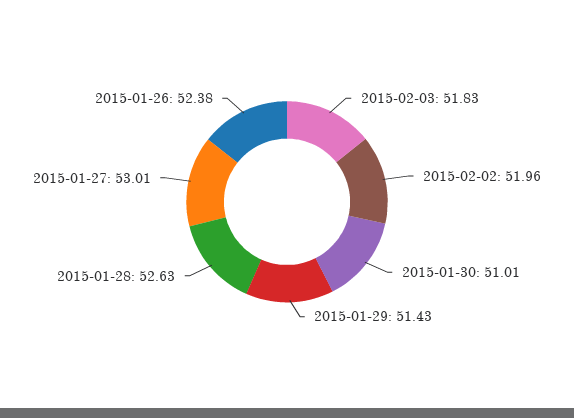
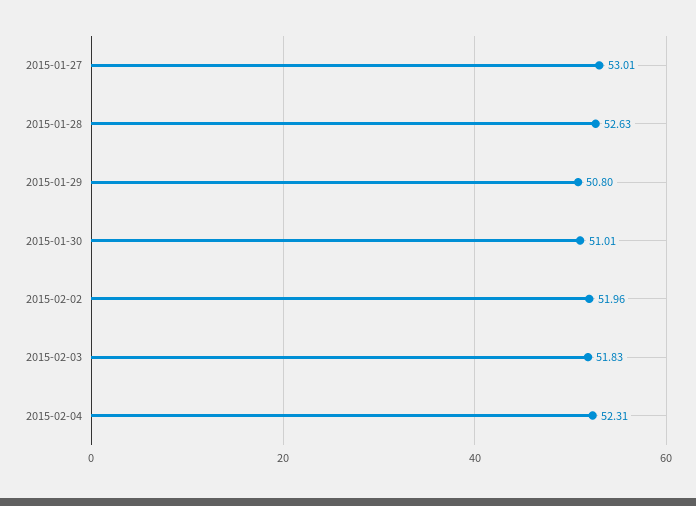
2015-01-29: 51.43 -> 50.8
2015-01-26: 52.38 -> none
2015-02-04: none -> 52.31

